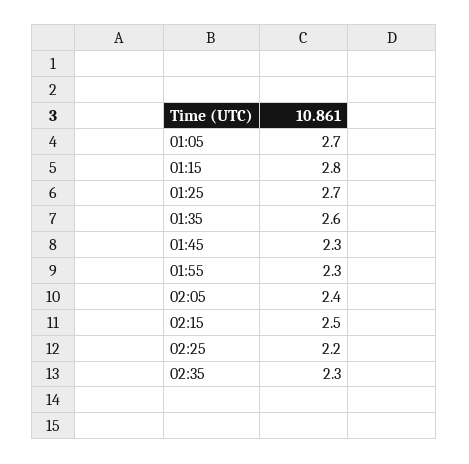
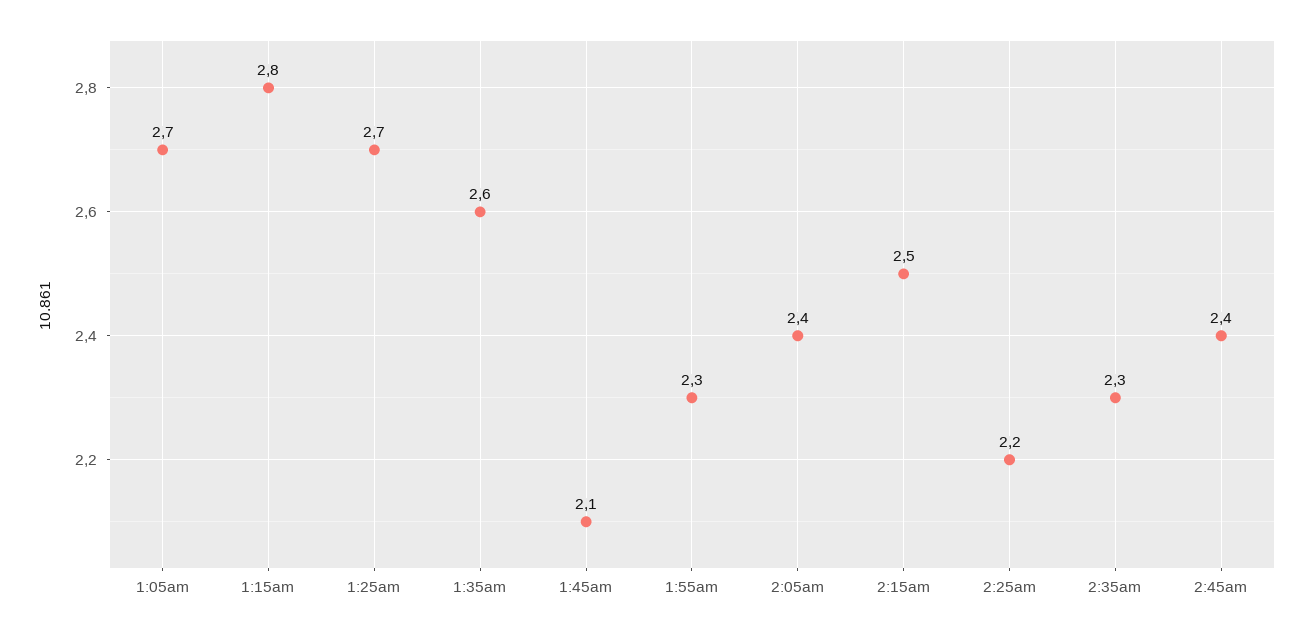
01:45: 2.3 -> 2.1
2:45am: none -> 2.4

